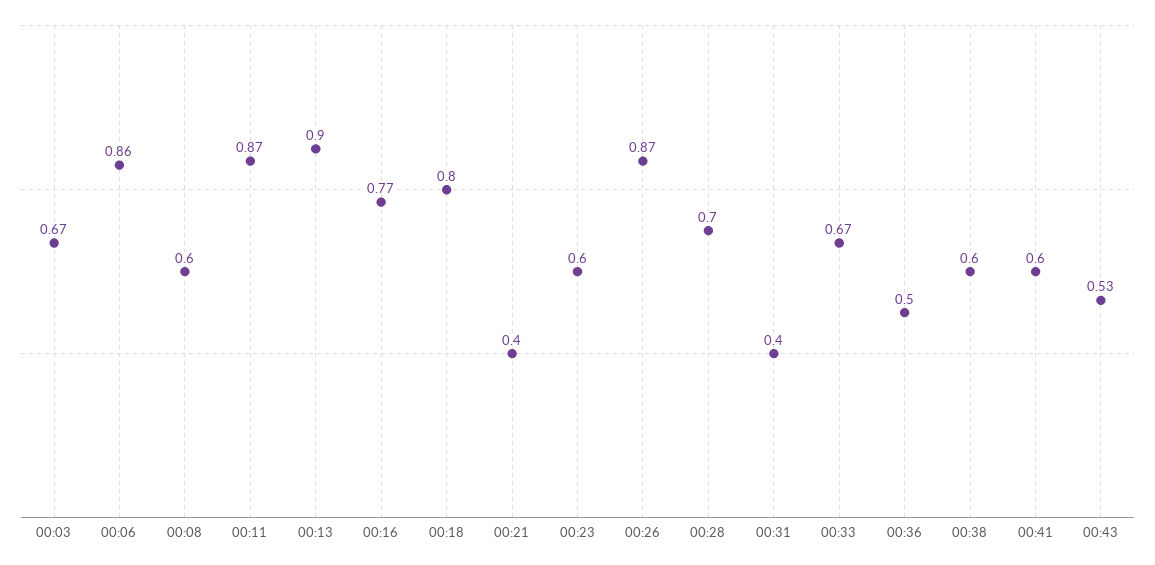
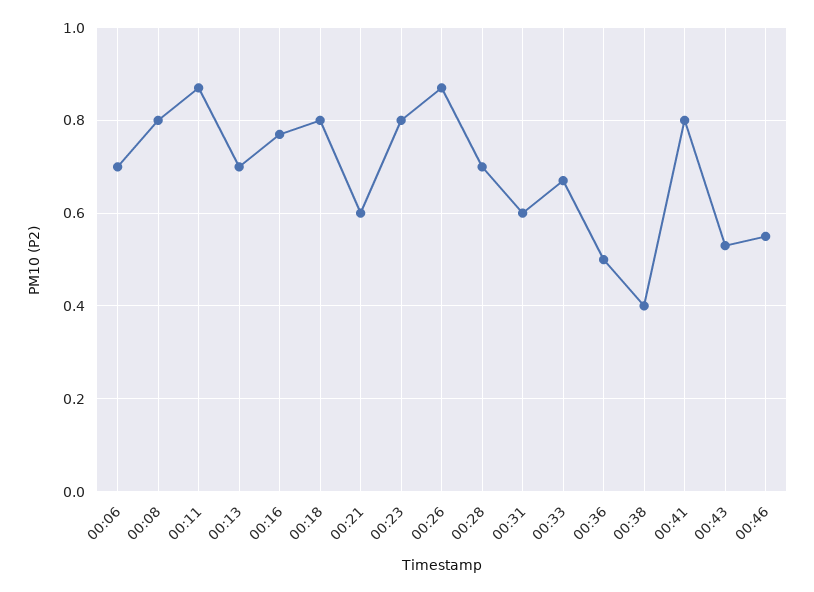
00:03: 0.67 -> none
00:06: 0.86 -> 0.7
00:08: 0.6 -> 0.8
00:13: 0.9 -> 0.7
00:21: 0.4 -> 0.6
00:23: 0.6 -> 0.8
00:31: 0.4 -> 0.6
00:38: 0.6 -> 0.4
00:41: 0.6 -> 0.8
00:46: none -> 0.55

